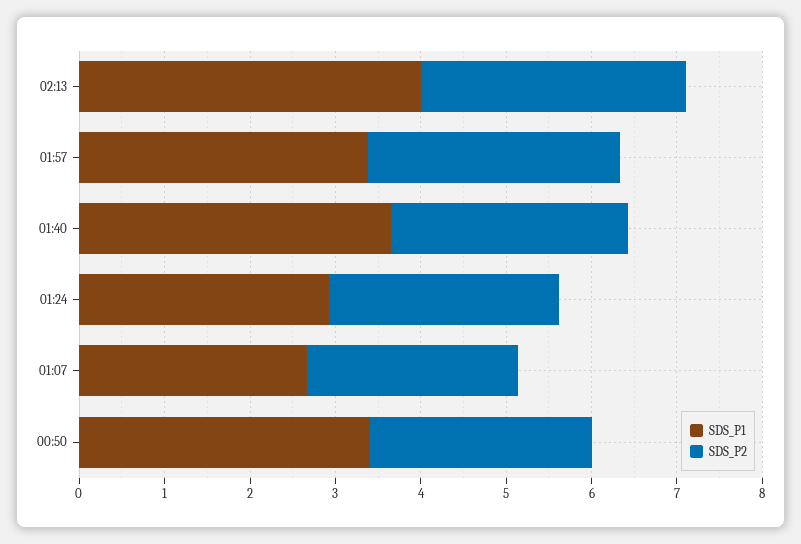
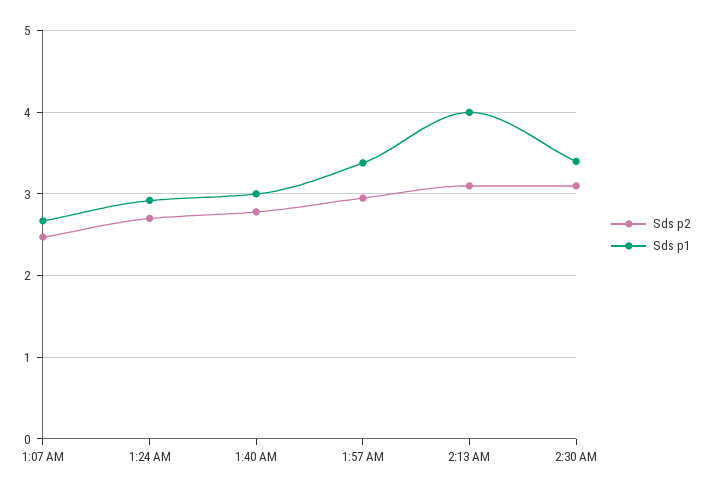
SDS_P1, 01:40: 3.6 -> 3
SDS_P1, 00:50: 3.4 -> none
SDS_P2, 00:50: 2.6 -> none
SDS_P2, 2:30 AM: none -> 3.1
SDS_P1, 2:30 AM: none -> 3.4

